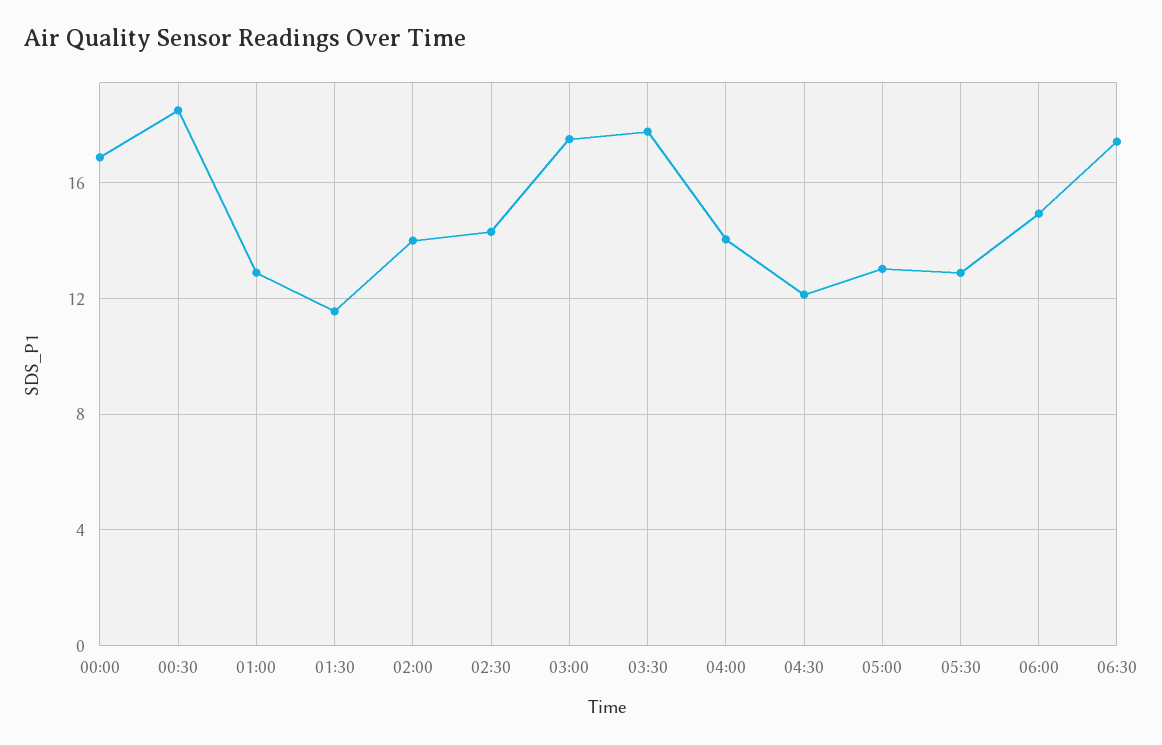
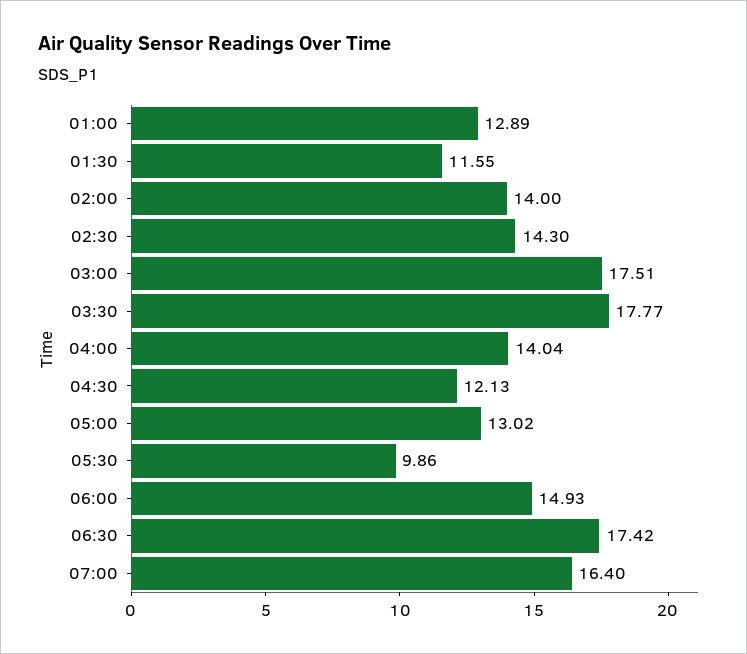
00:00: 17 -> none
00:30: 18.5 -> none
05:30: 13 -> 9.86
07:00: none -> 16.4

